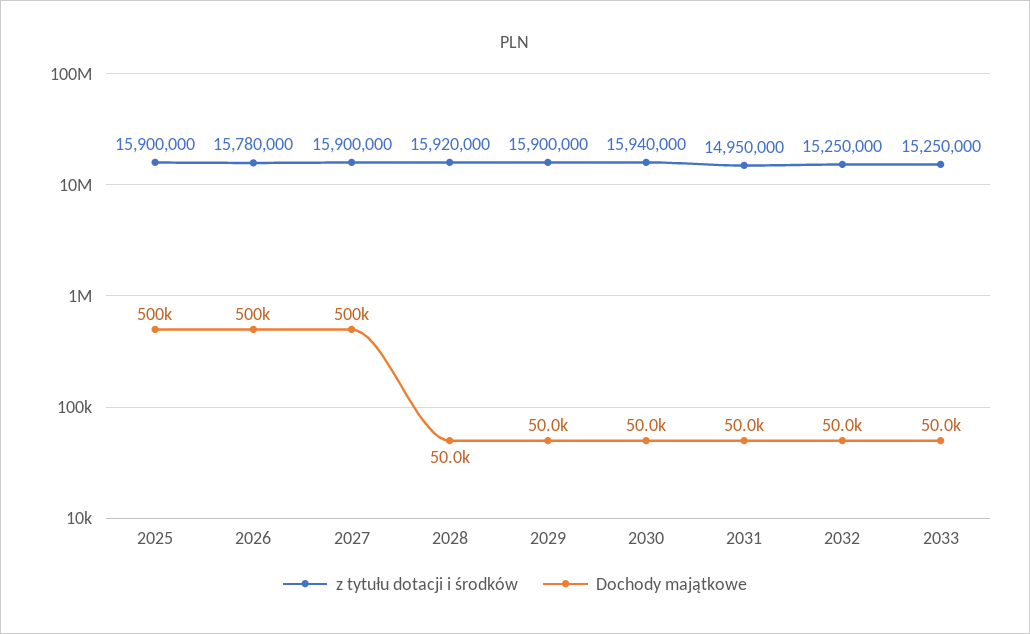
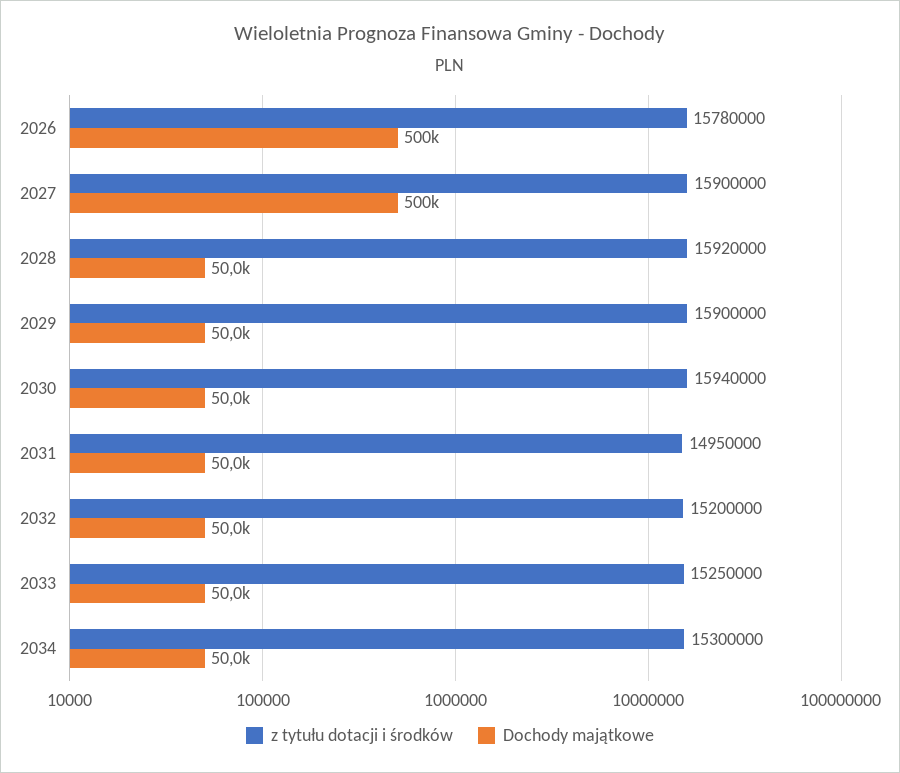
z tytułu dotacji i środków, 2025: 15900000 -> none
Dochody majątkowe, 2025: 500000 -> none
z tytułu dotacji i środków, 2032: 15250000 -> 15200000
z tytułu dotacji i środków, 2034: none -> 15300000
Dochody majątkowe, 2034: none -> 50000

